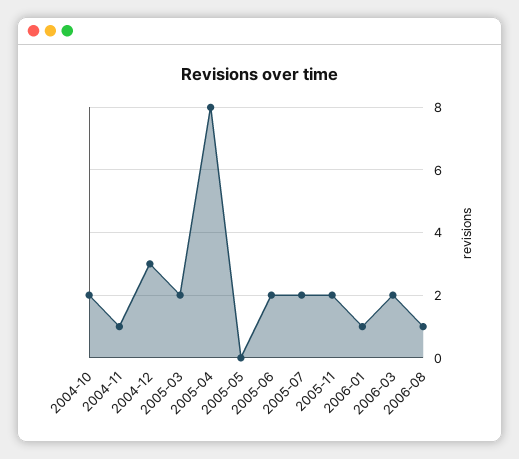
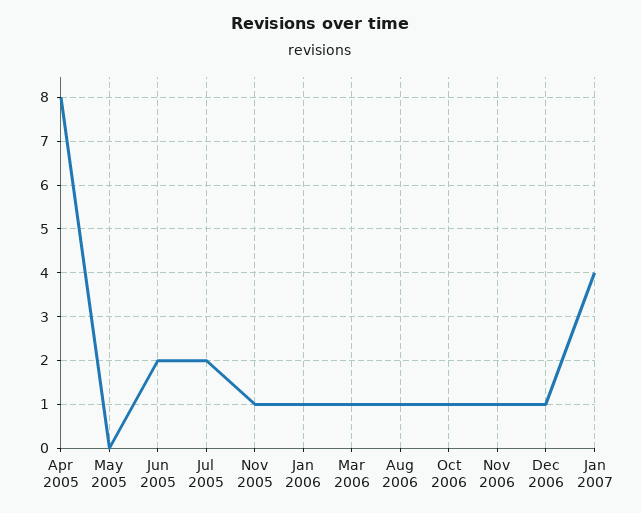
2004-10: 2 -> none
2004-11: 1 -> none
2004-12: 3 -> none
2005-03: 2 -> none
2005-11: 2 -> 1
2006-03: 2 -> 1
Oct 2006: none -> 1
Nov 2006: none -> 1
Dec 2006: none -> 1
Jan 2007: none -> 4

